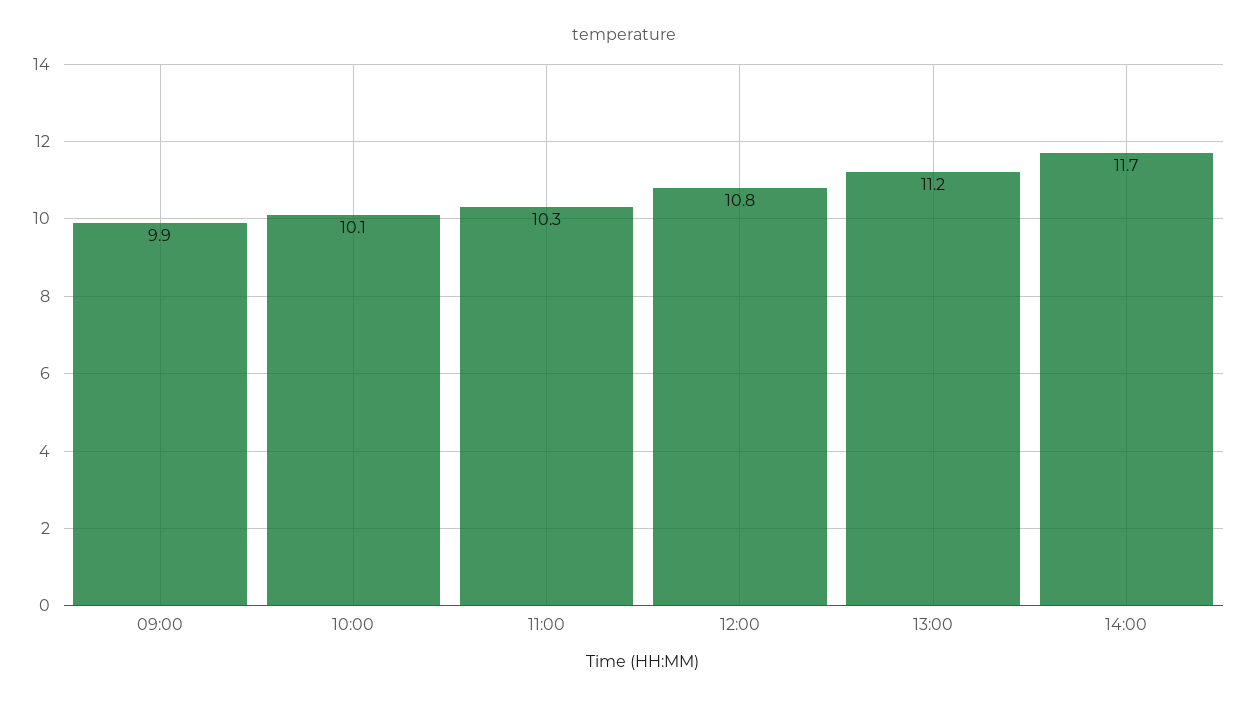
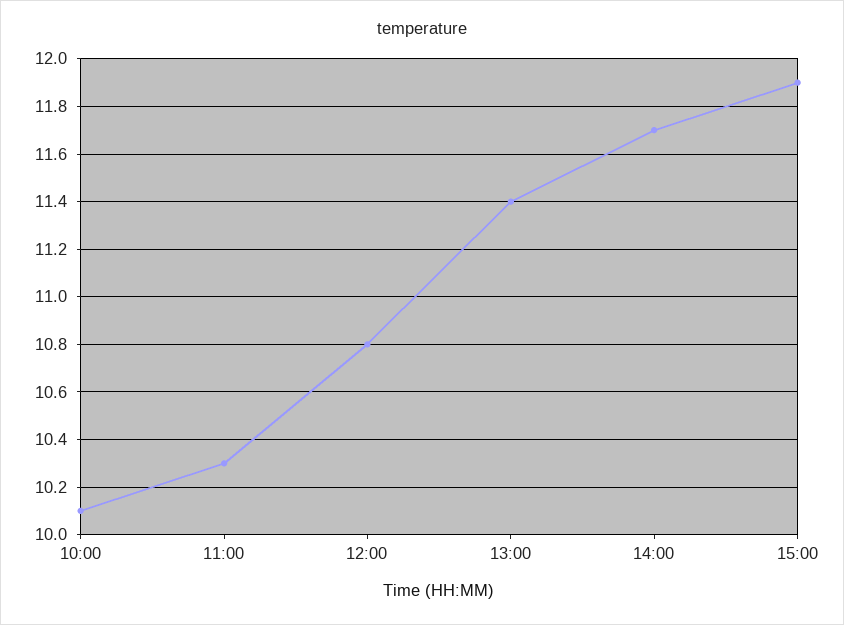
09:00: 9.9 -> none
13:00: 11.2 -> 11.4
15:00: none -> 11.9

